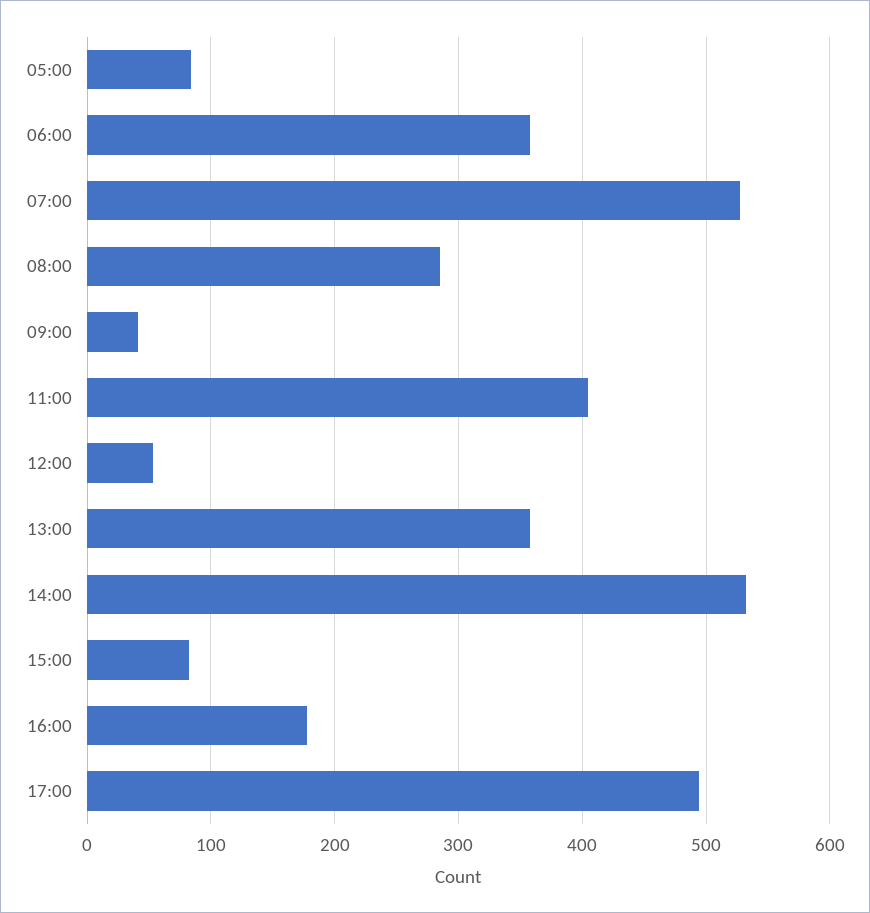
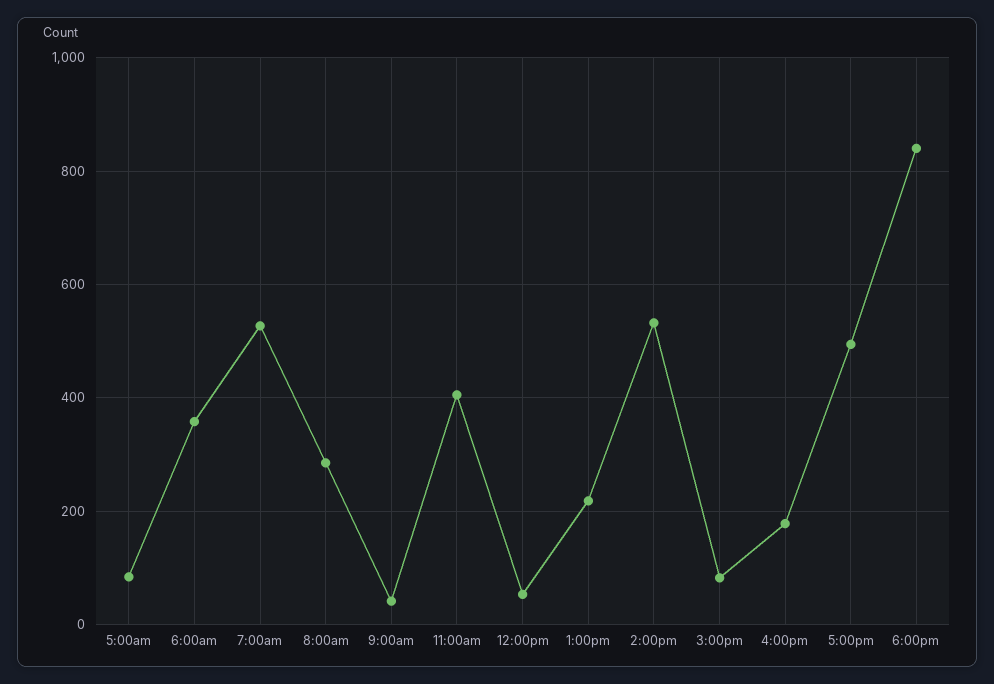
13:00: 360 -> 220
6:00pm: none -> 840

